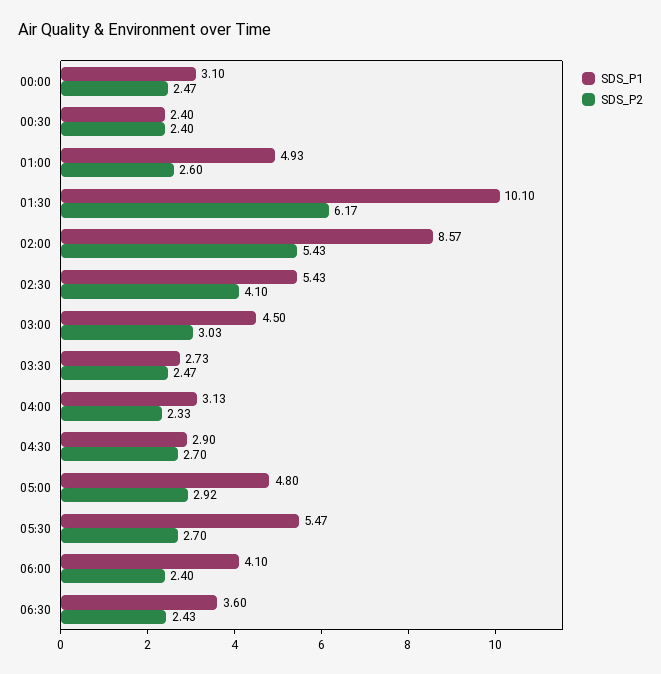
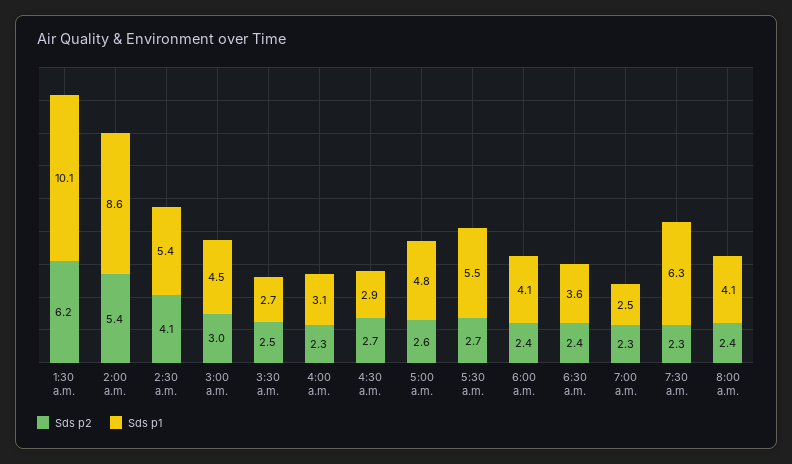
SDS_P1, 00:00: 3.1 -> none
SDS_P2, 00:00: 2.47 -> none
SDS_P1, 00:30: 2.4 -> none
SDS_P2, 00:30: 2.4 -> none
SDS_P1, 01:00: 4.93 -> none
SDS_P2, 01:00: 2.6 -> none
SDS_P2, 05:00: 2.92 -> 2.6
SDS_P2, 7:00 a.m.: none -> 2.3
SDS_P1, 7:00 a.m.: none -> 2.5
SDS_P2, 7:30 a.m.: none -> 2.3
SDS_P1, 7:30 a.m.: none -> 6.3
SDS_P2, 8:00 a.m.: none -> 2.4
SDS_P1, 8:00 a.m.: none -> 4.1

